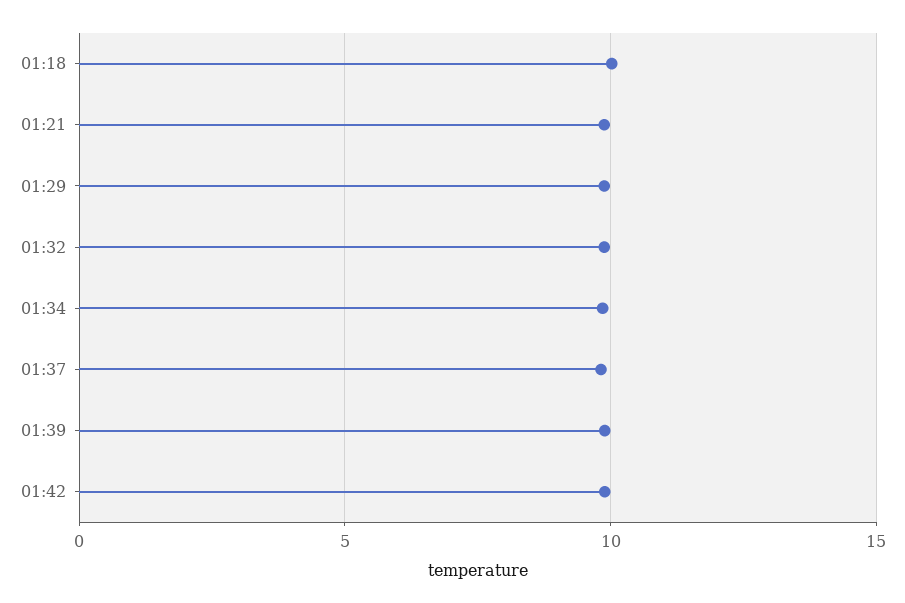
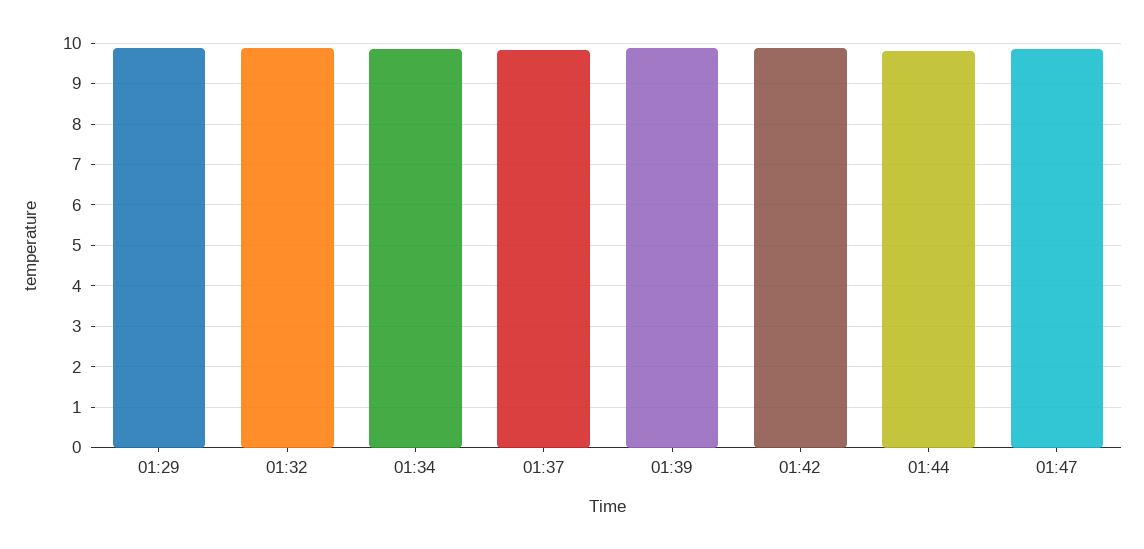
01:18: 10 -> none
01:21: 10 -> none
01:44: none -> 9.8
01:47: none -> 9.8

